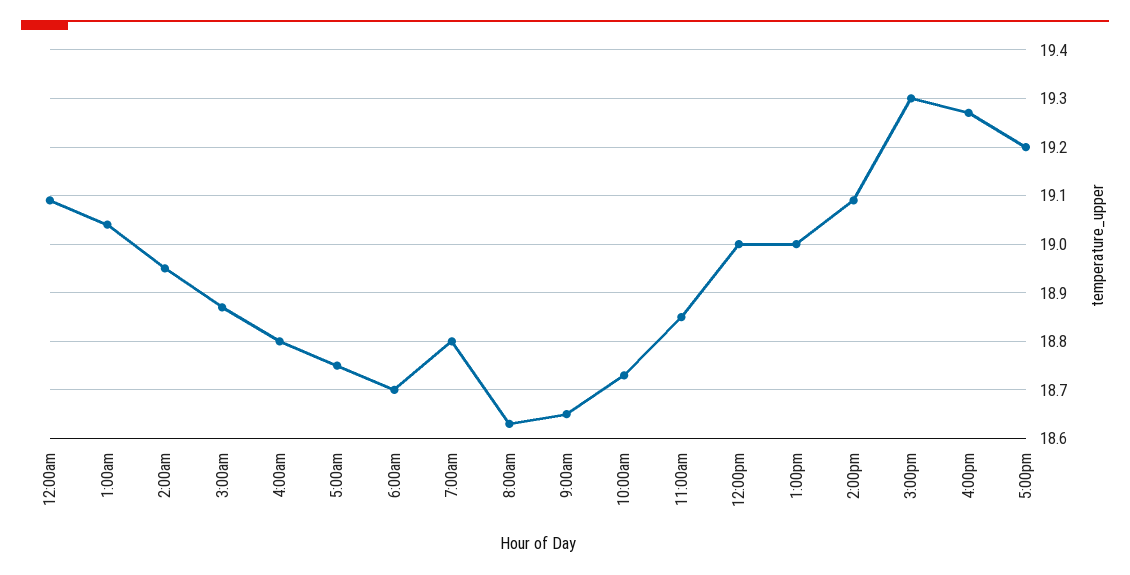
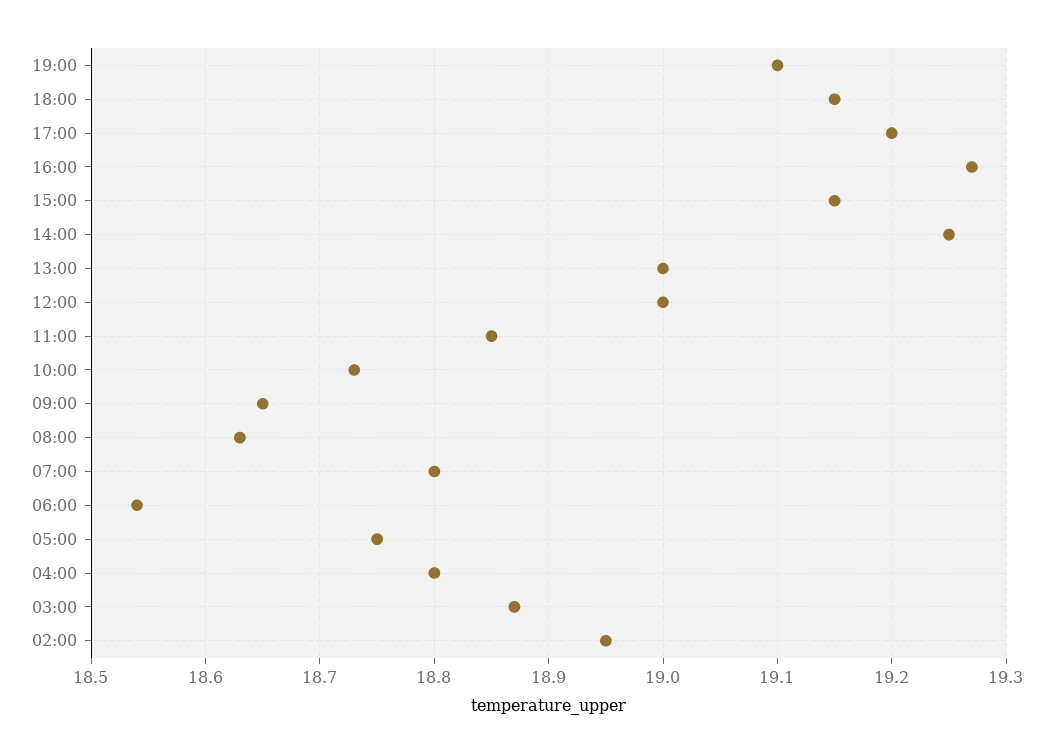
12:00am: 19.1 -> none
1:00am: 19.05 -> none
6:00am: 18.7 -> 18.54
2:00pm: 19.1 -> 19.25
3:00pm: 19.3 -> 19.15
19:00: none -> 19.1
18:00: none -> 19.15

